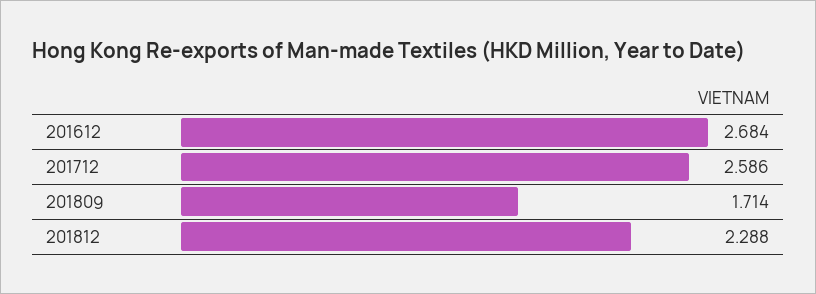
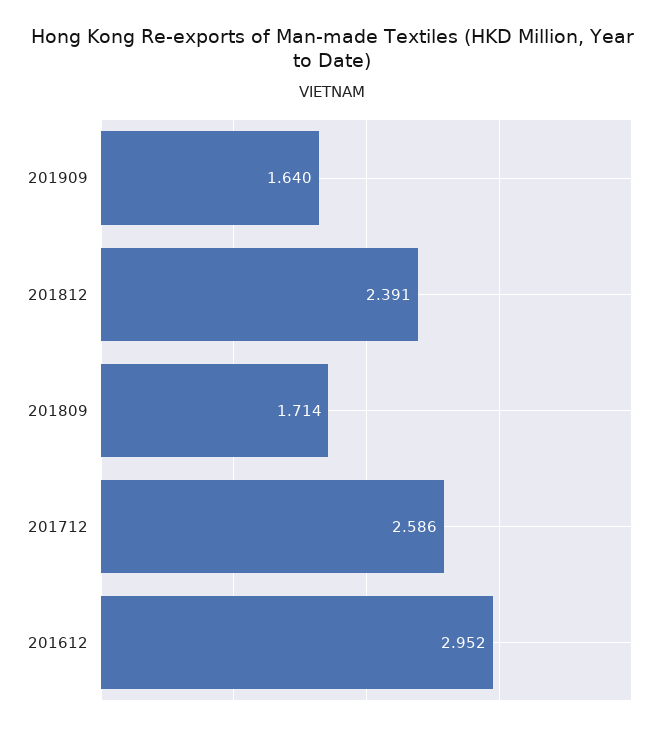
201612: 2.684 -> 2.952
201812: 2.288 -> 2.391
201909: none -> 1.64

